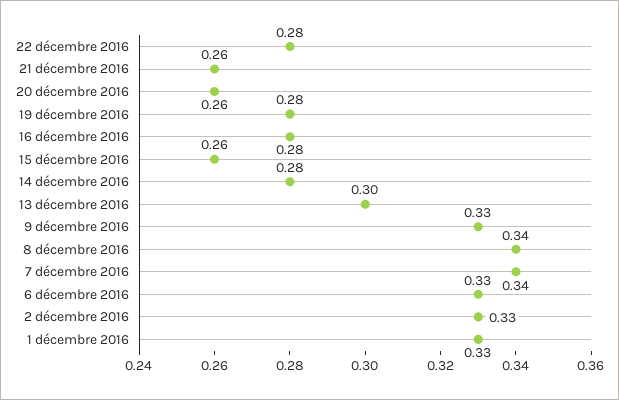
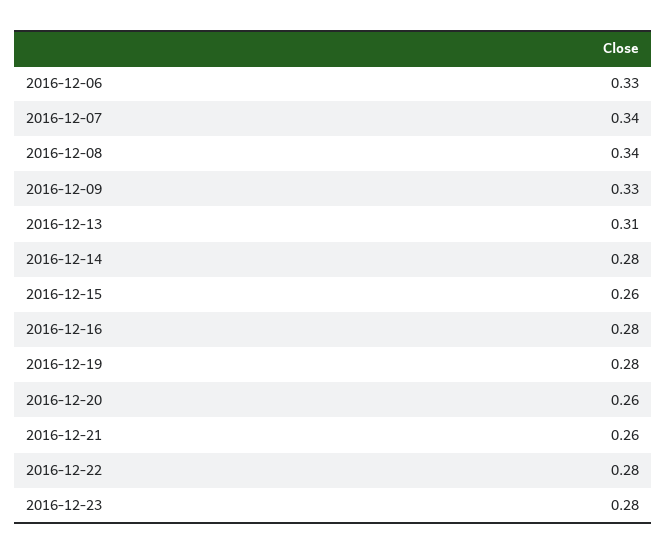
13 décembre 2016: 0.3 -> 0.31
2 décembre 2016: 0.33 -> none
1 décembre 2016: 0.33 -> none
2016-12-23: none -> 0.28

